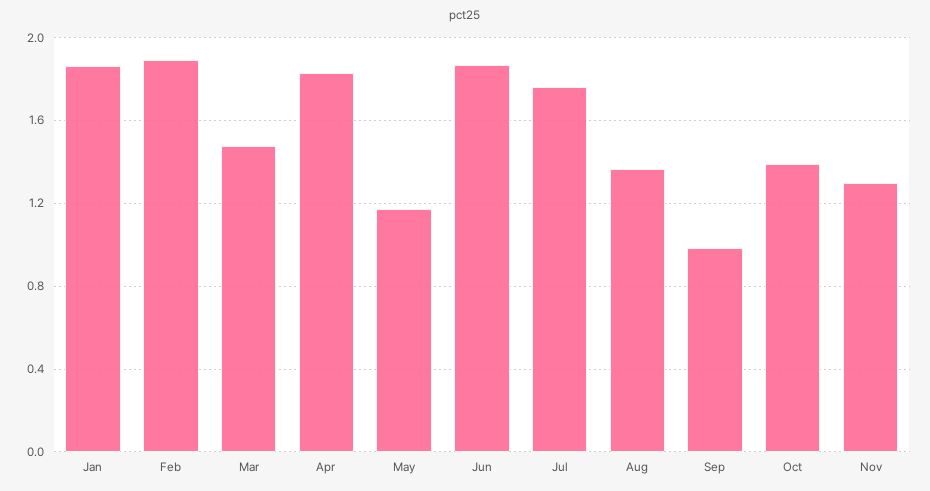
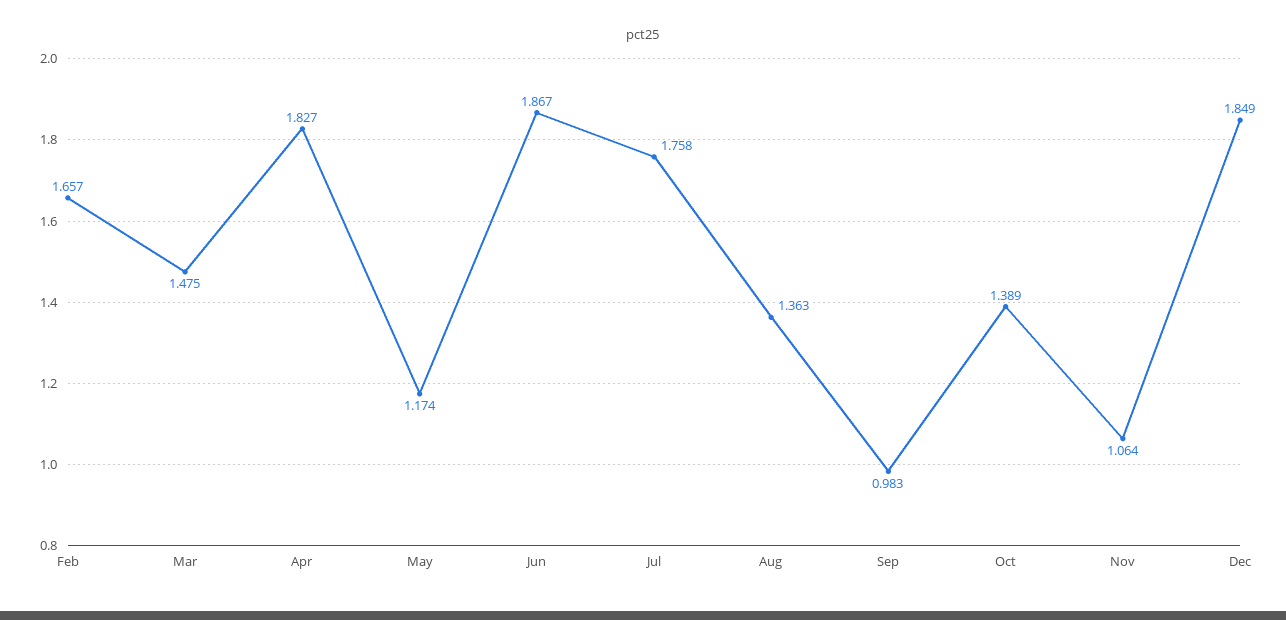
Jan: 1.85 -> none
Feb: 1.9 -> 1.657
Nov: 1.3 -> 1.064
Dec: none -> 1.849

